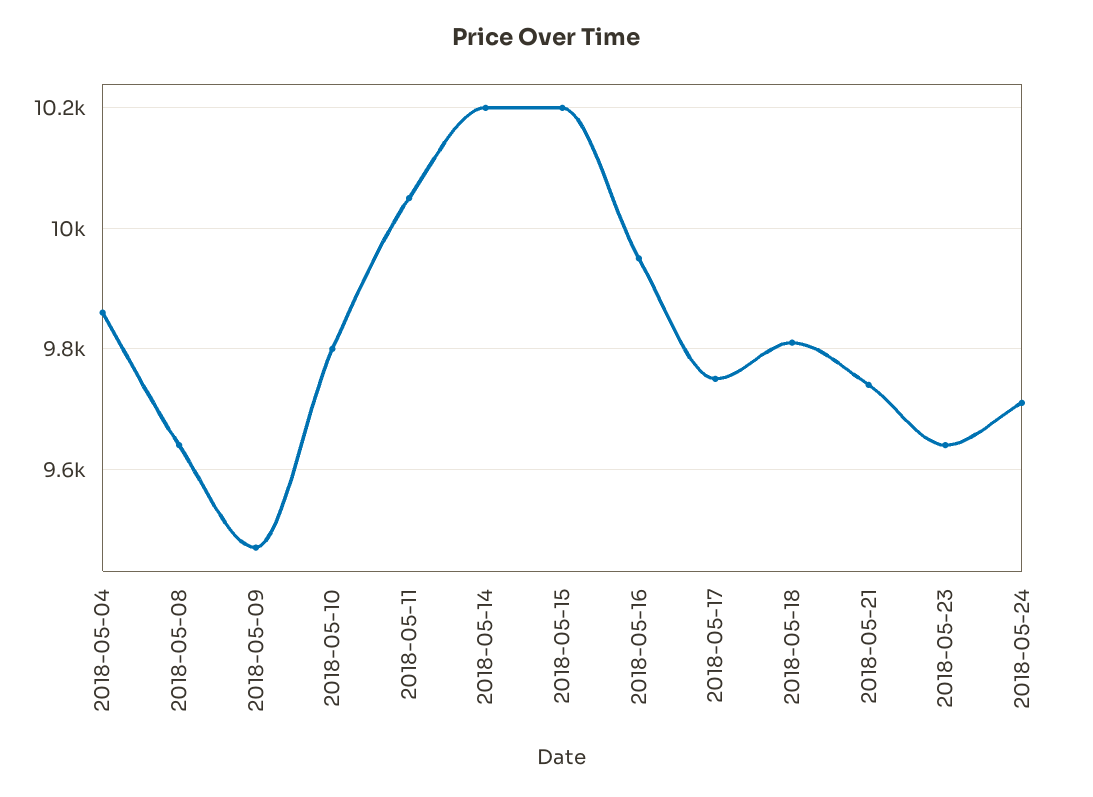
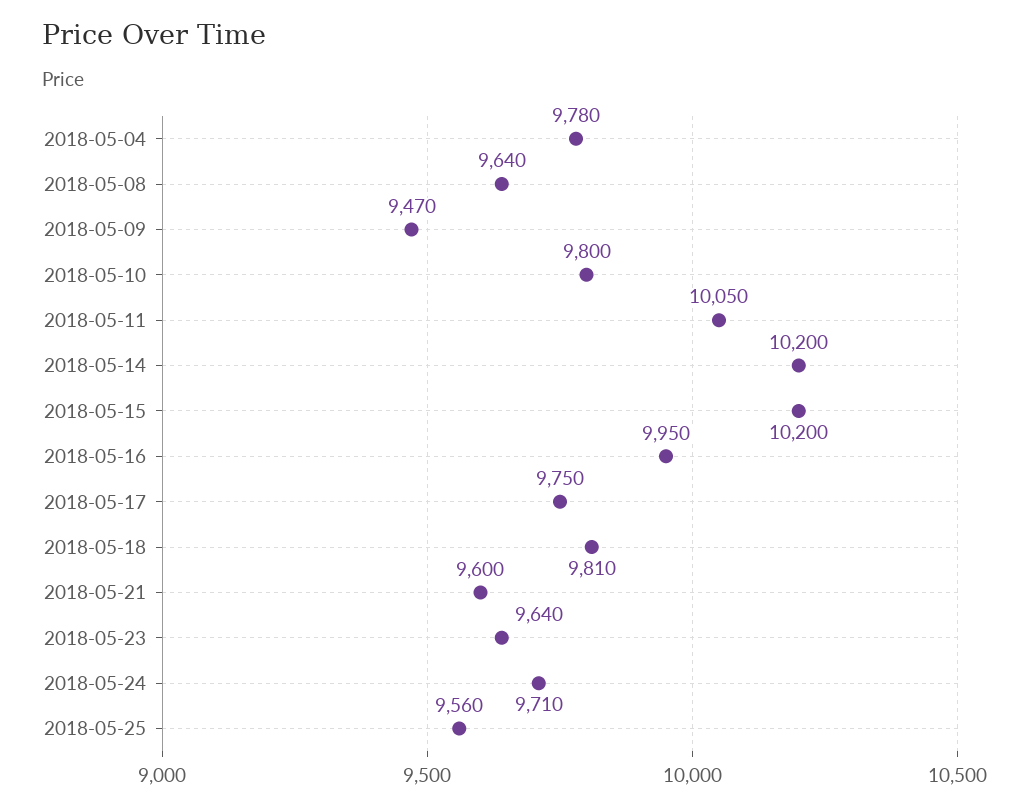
2018-05-04: 9860 -> 9780
2018-05-21: 9740 -> 9600
2018-05-25: none -> 9560

